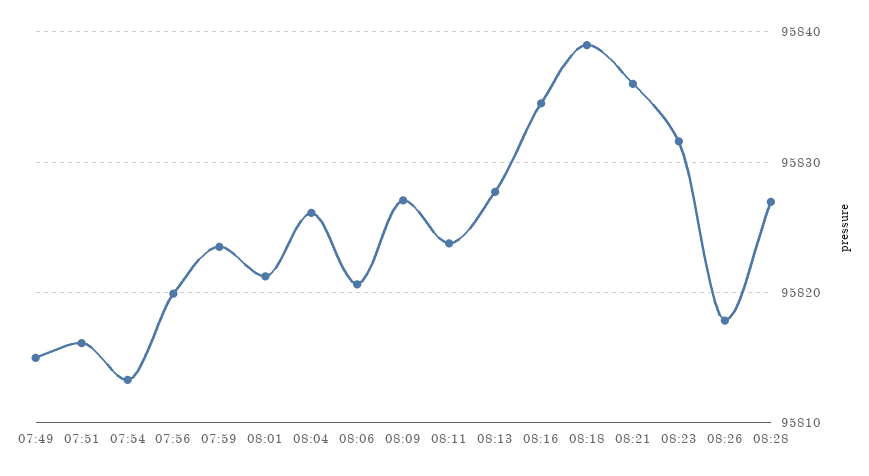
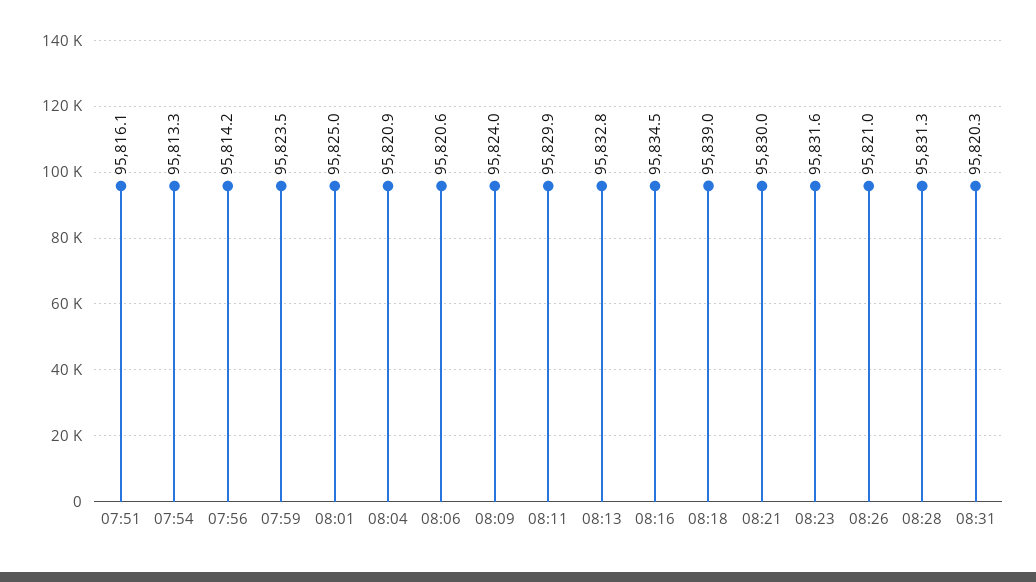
07:49: 95815 -> none
07:56: 95820 -> 95814.2
08:01: 95821 -> 95825
08:04: 95826 -> 95820.9
08:09: 95827 -> 95824
08:11: 95824 -> 95829.9
08:13: 95828 -> 95832.8
08:21: 95836 -> 95830
08:26: 95818 -> 95821
08:28: 95827 -> 95831.3
08:31: none -> 95820.3

